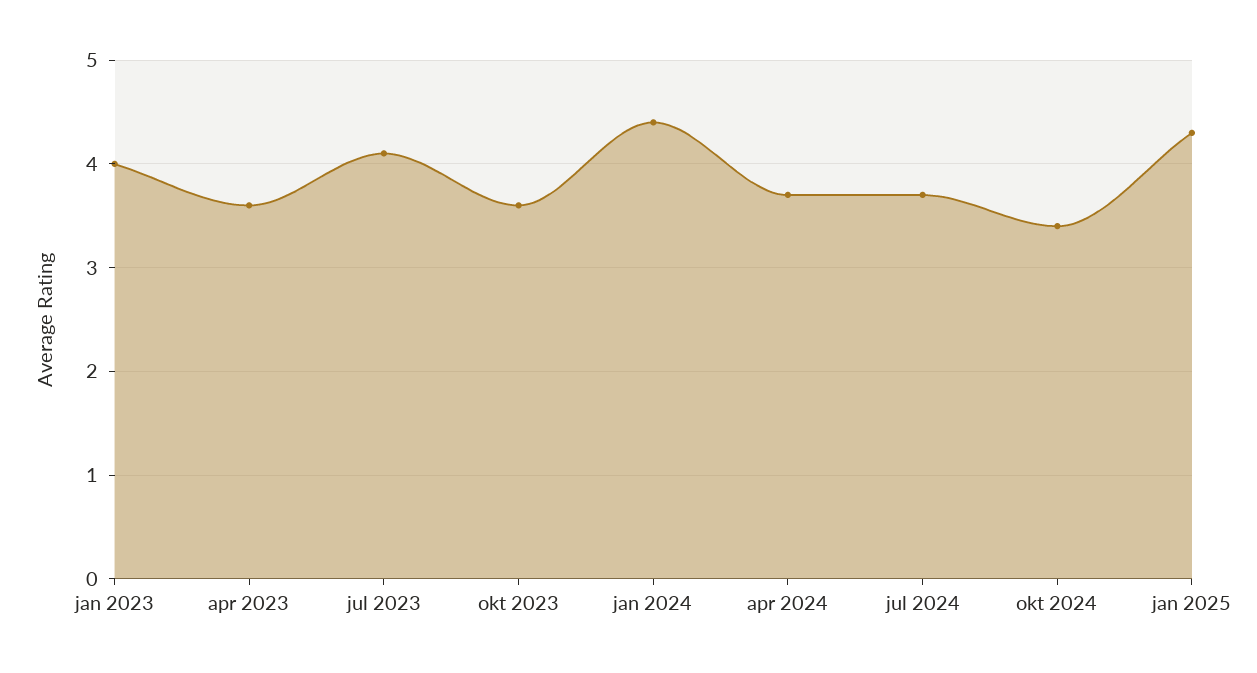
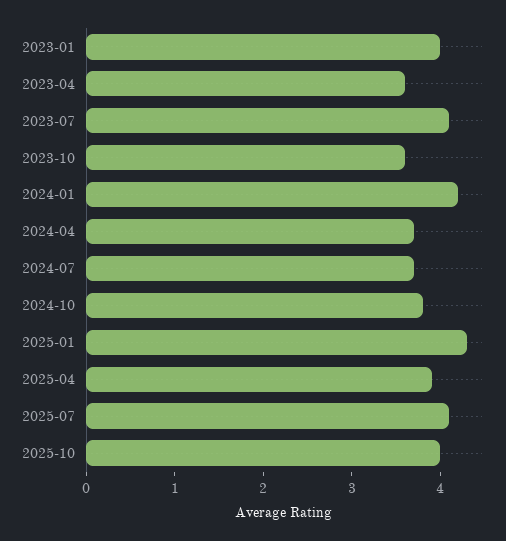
jan 2024: 4.4 -> 4.2
okt 2024: 3.4 -> 3.8
2025-04: none -> 3.9
2025-07: none -> 4.1
2025-10: none -> 4

